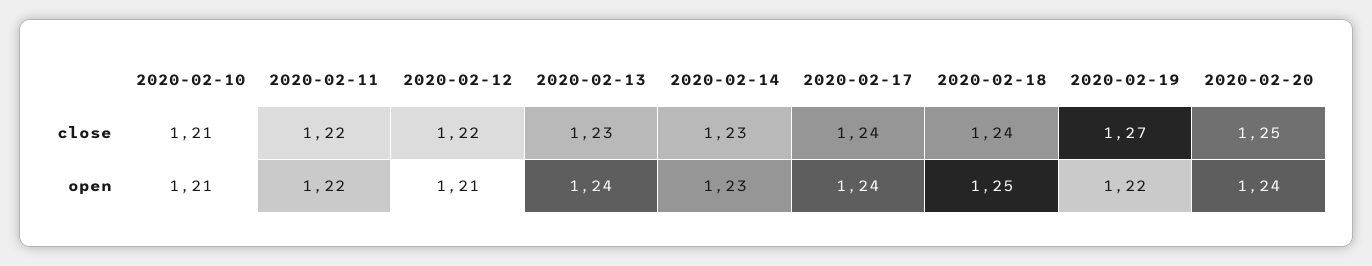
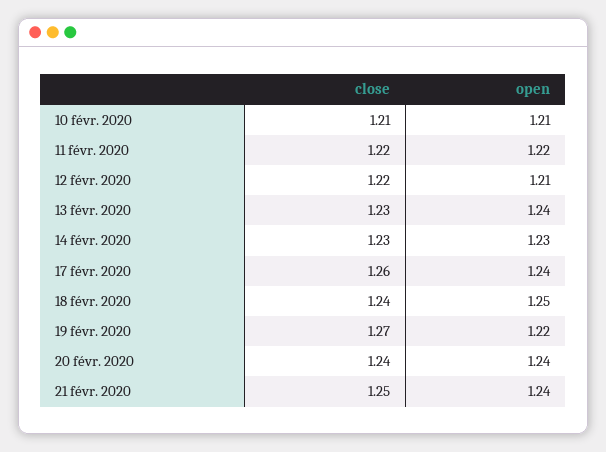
2020-02-17, close: 1.24 -> 1.26
2020-02-20, close: 1.25 -> 1.24
21 févr. 2020, close: none -> 1.25
21 févr. 2020, open: none -> 1.24

